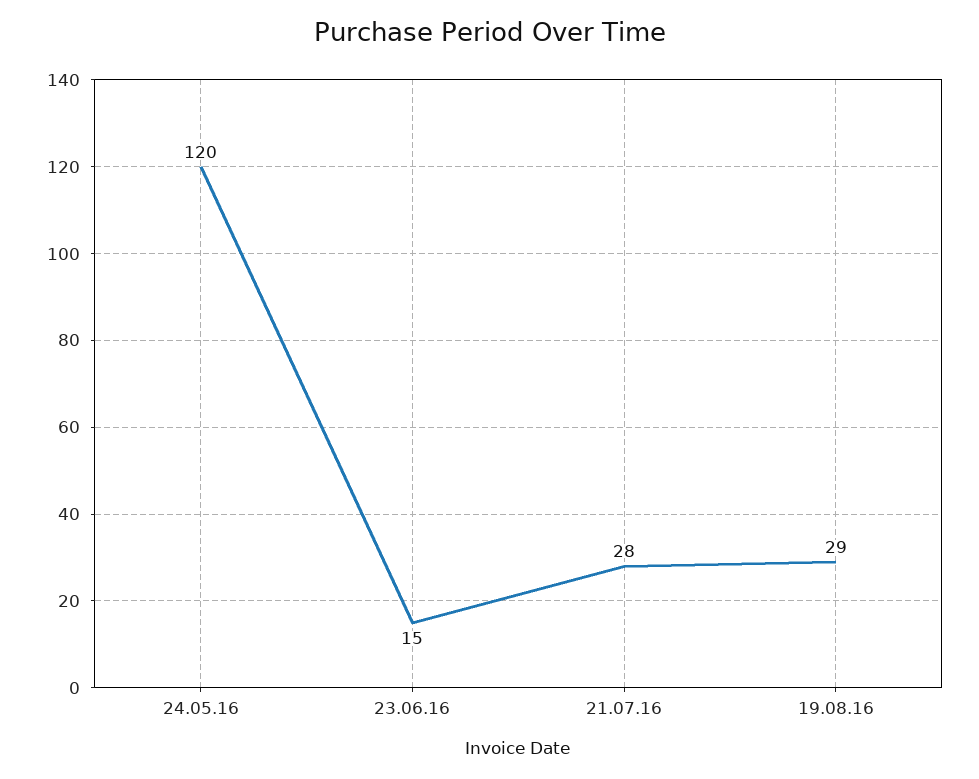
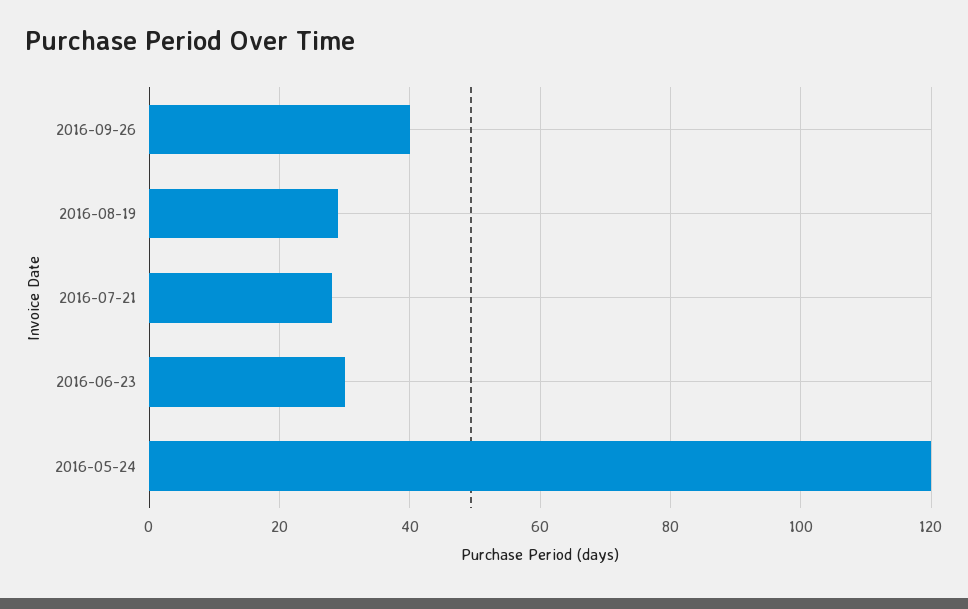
23.06.16: 15 -> 30
2016-09-26: none -> 40

